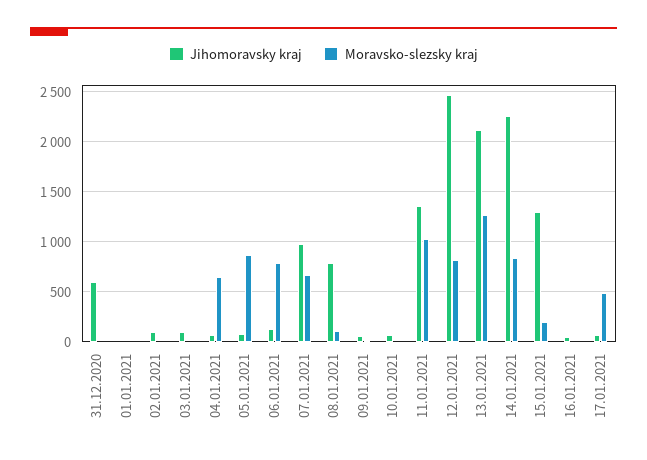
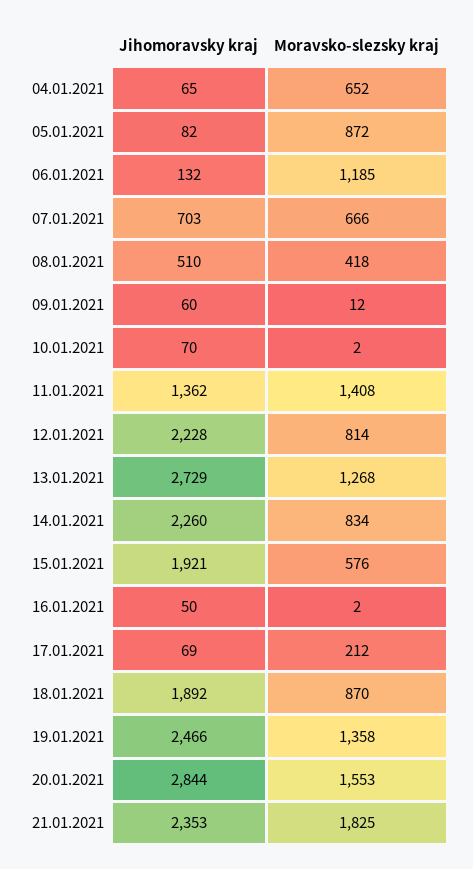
Jihomoravsky kraj, 31.12.2020: 600 -> none
Moravsko-slezsky kraj, 31.12.2020: 0 -> none
Jihomoravsky kraj, 01.01.2021: 0 -> none
Moravsko-slezsky kraj, 01.01.2021: 0 -> none
Jihomoravsky kraj, 02.01.2021: 100 -> none
Moravsko-slezsky kraj, 02.01.2021: 0 -> none
Jihomoravsky kraj, 03.01.2021: 100 -> none
Moravsko-slezsky kraj, 03.01.2021: 0 -> none
Moravsko-slezsky kraj, 06.01.2021: 800 -> 1185
Jihomoravsky kraj, 07.01.2021: 1000 -> 703
Jihomoravsky kraj, 08.01.2021: 800 -> 510
Moravsko-slezsky kraj, 08.01.2021: 100 -> 418
Moravsko-slezsky kraj, 11.01.2021: 1000 -> 1408
Jihomoravsky kraj, 12.01.2021: 2500 -> 2228
Jihomoravsky kraj, 13.01.2021: 2100 -> 2729
Jihomoravsky kraj, 15.01.2021: 1300 -> 1921
Moravsko-slezsky kraj, 15.01.2021: 200 -> 576
Moravsko-slezsky kraj, 17.01.2021: 500 -> 212
Jihomoravsky kraj, 18.01.2021: none -> 1892
Moravsko-slezsky kraj, 18.01.2021: none -> 870
Jihomoravsky kraj, 19.01.2021: none -> 2466
Moravsko-slezsky kraj, 19.01.2021: none -> 1358
Jihomoravsky kraj, 20.01.2021: none -> 2844
Moravsko-slezsky kraj, 20.01.2021: none -> 1553
Jihomoravsky kraj, 21.01.2021: none -> 2353
Moravsko-slezsky kraj, 21.01.2021: none -> 1825

